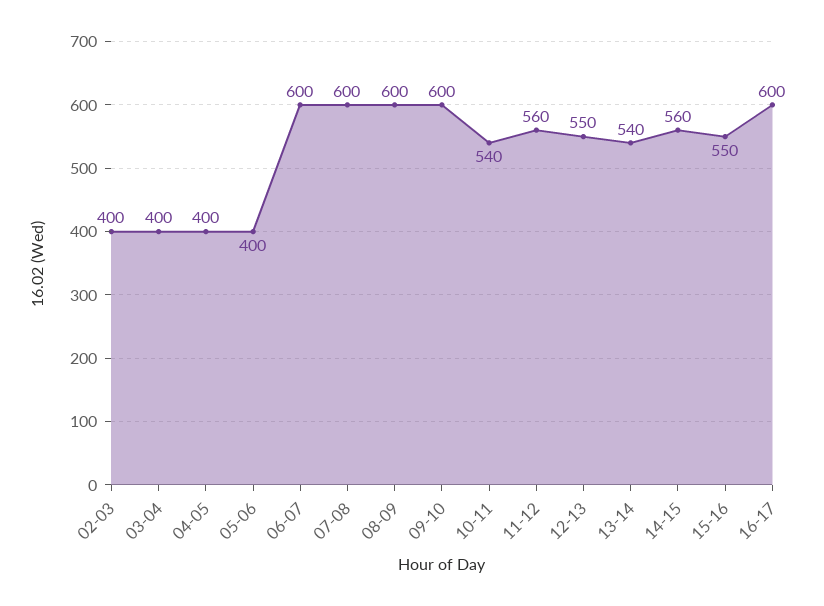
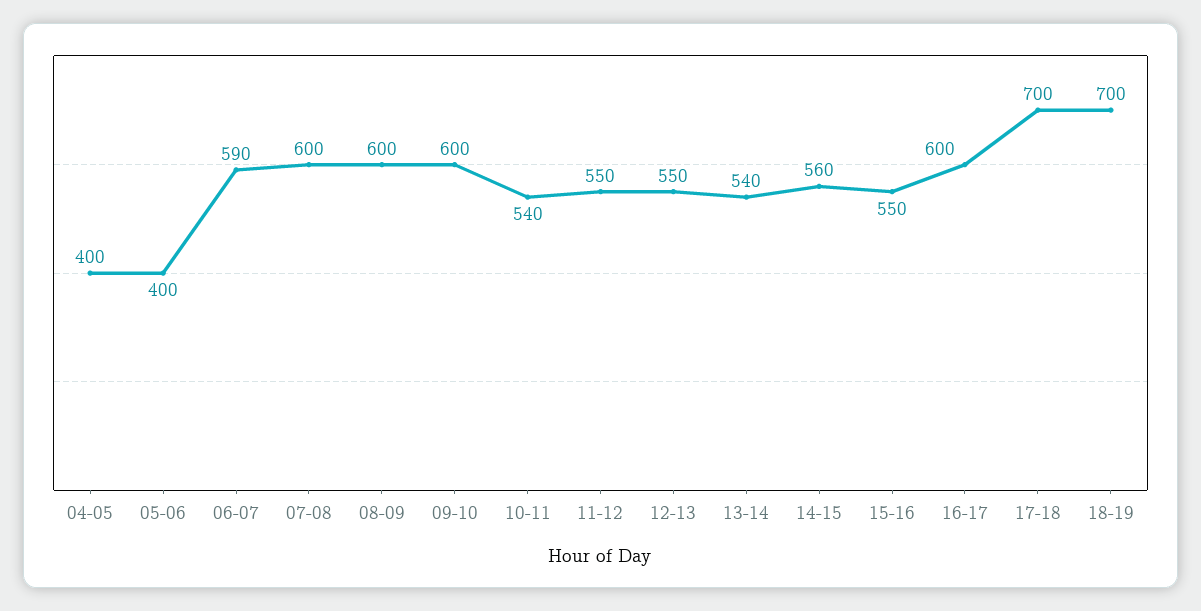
02-03: 400 -> none
03-04: 400 -> none
06-07: 600 -> 590
11-12: 560 -> 550
17-18: none -> 700
18-19: none -> 700

